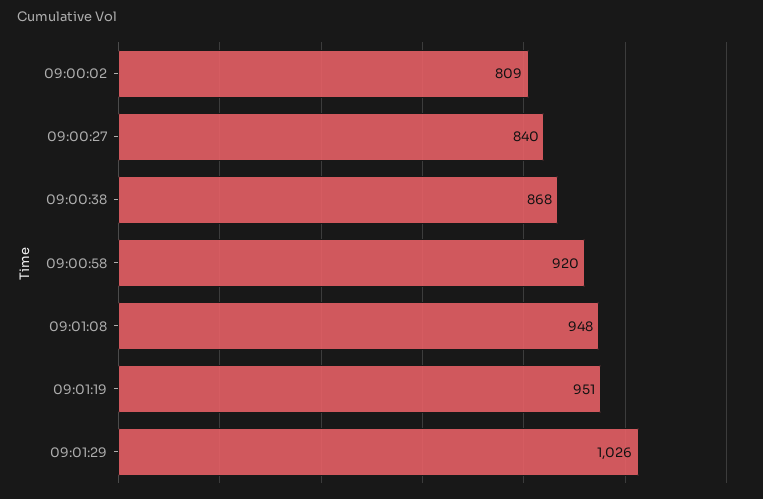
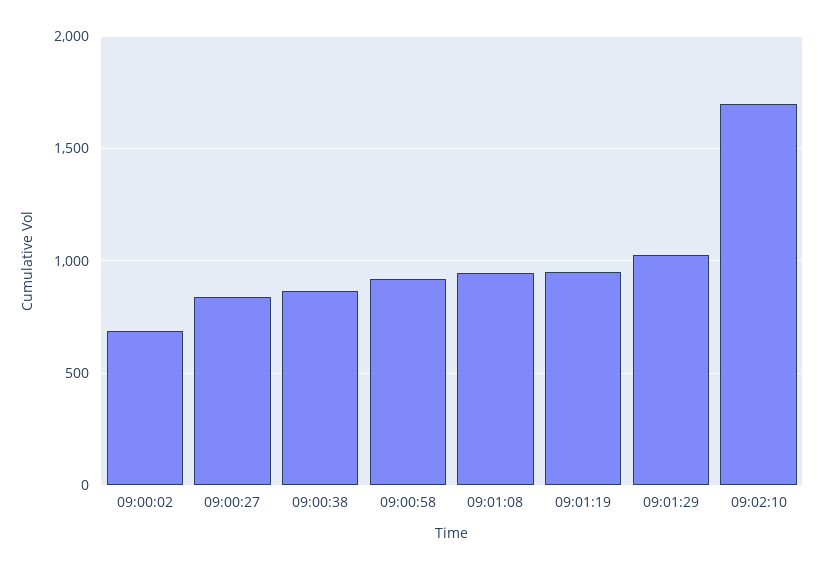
09:00:02: 809 -> 700
09:02:10: none -> 1700

